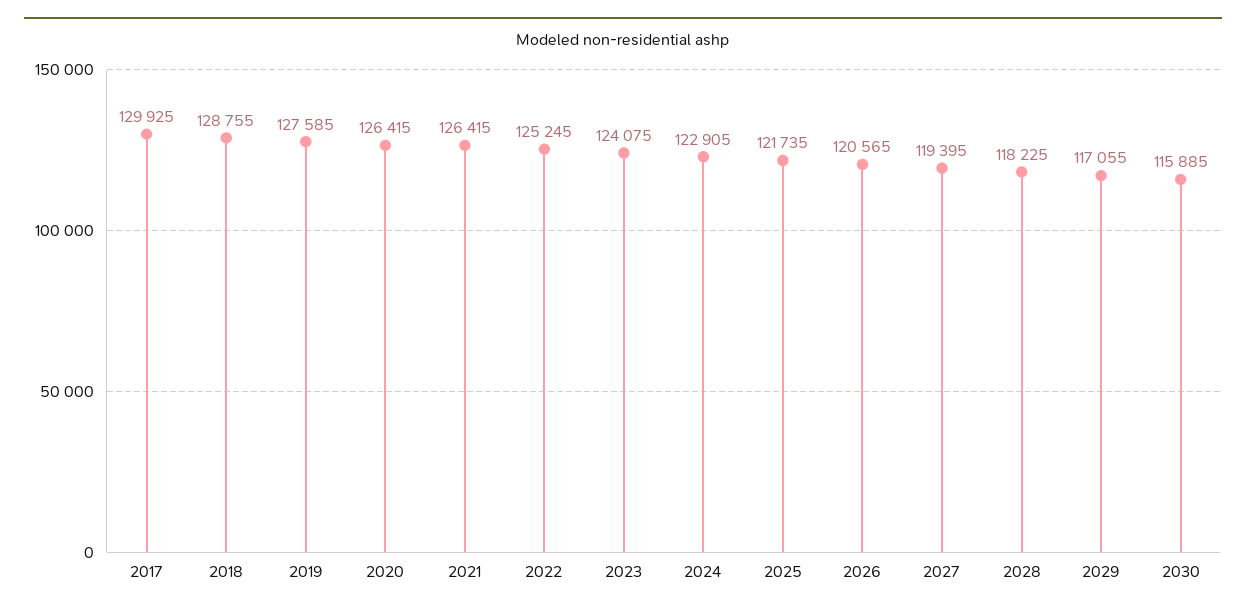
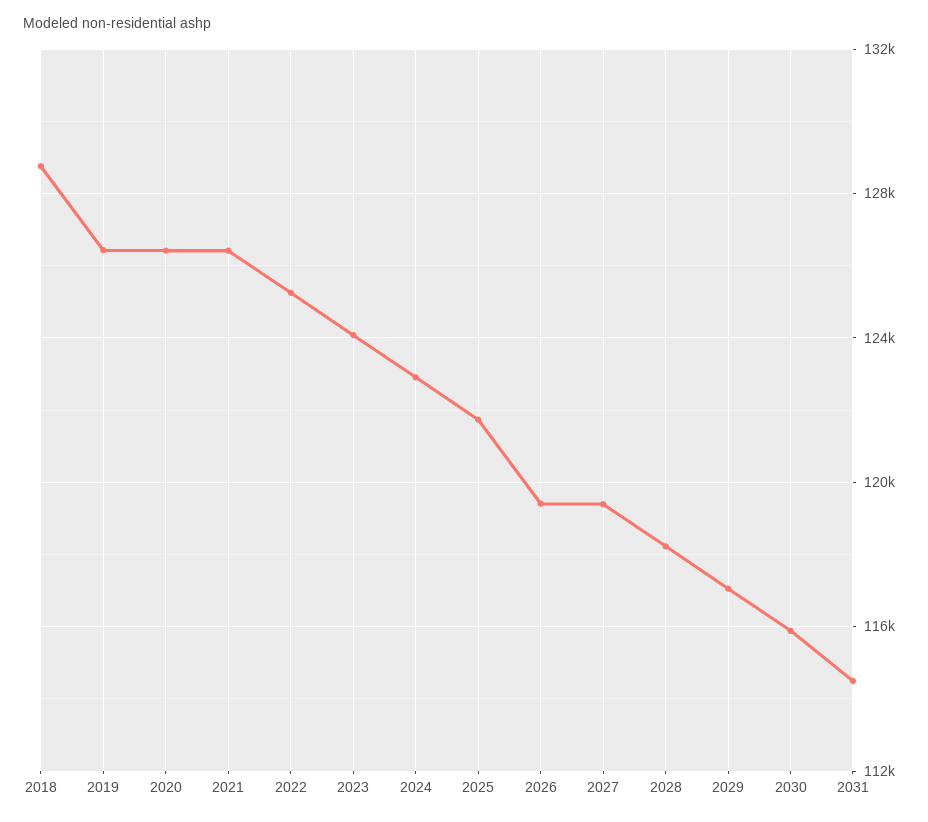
2017: 129925 -> none
2019: 127585 -> 126500
2026: 120565 -> 119500
2031: none -> 114500

